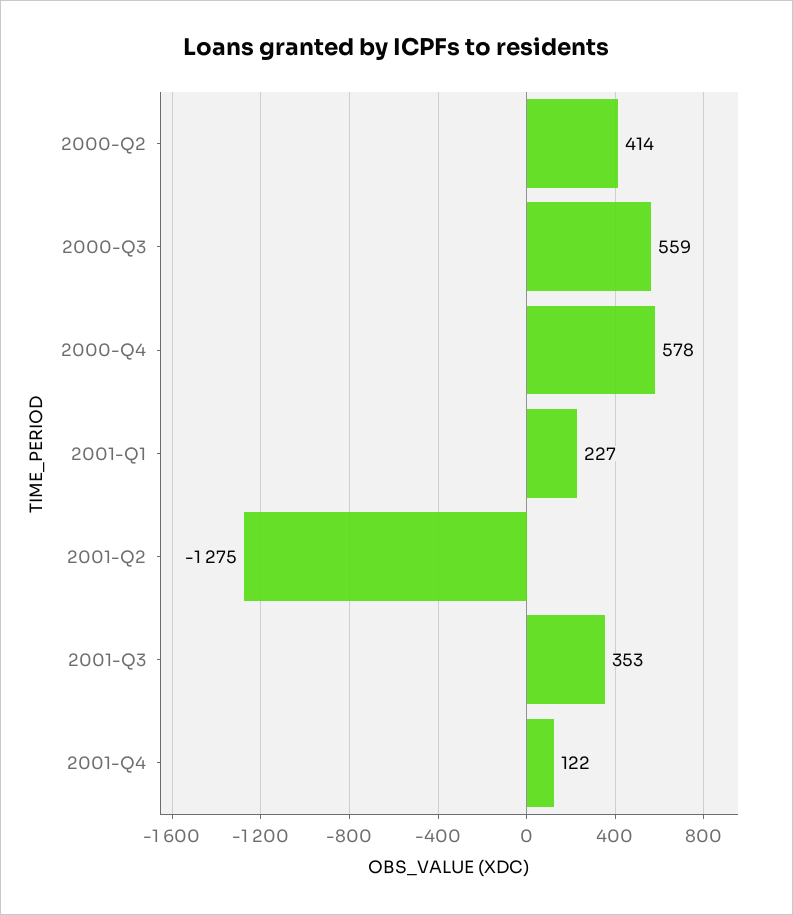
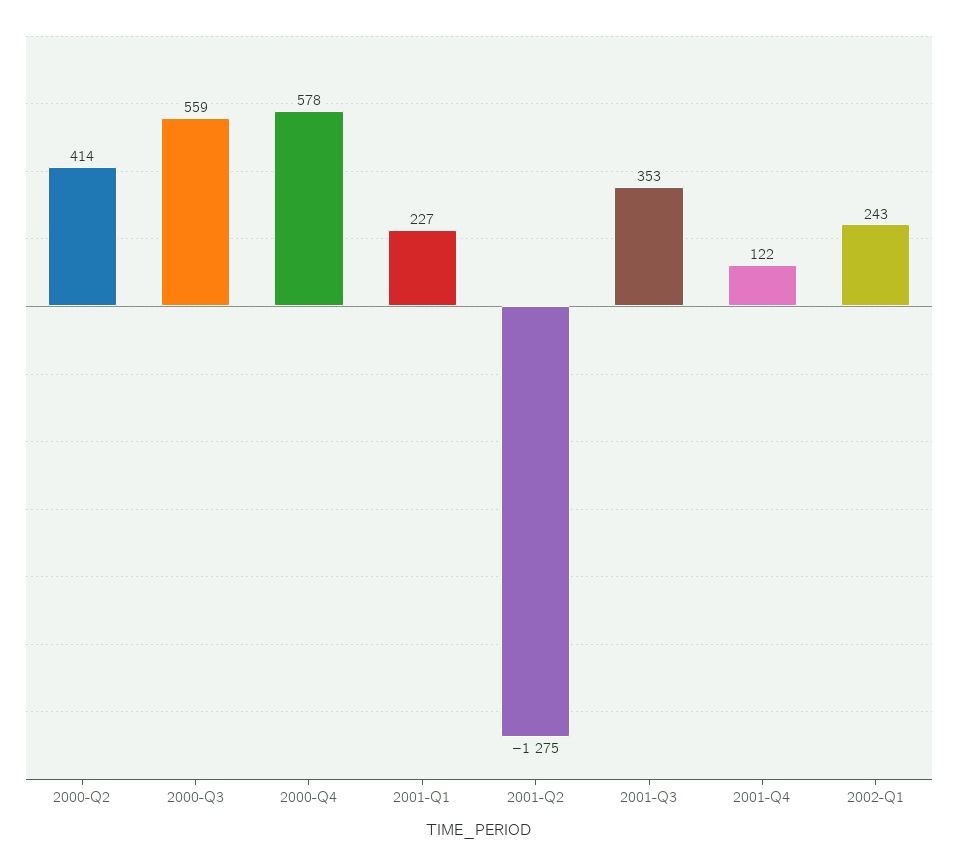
2002-Q1: none -> 243

